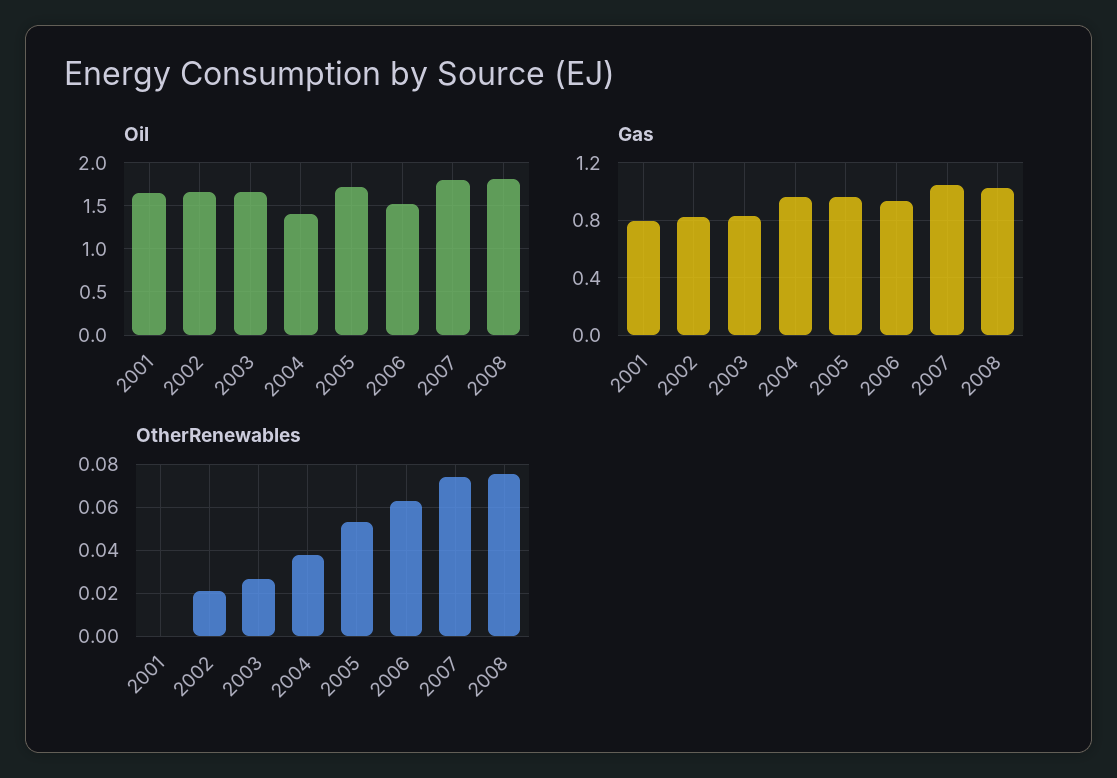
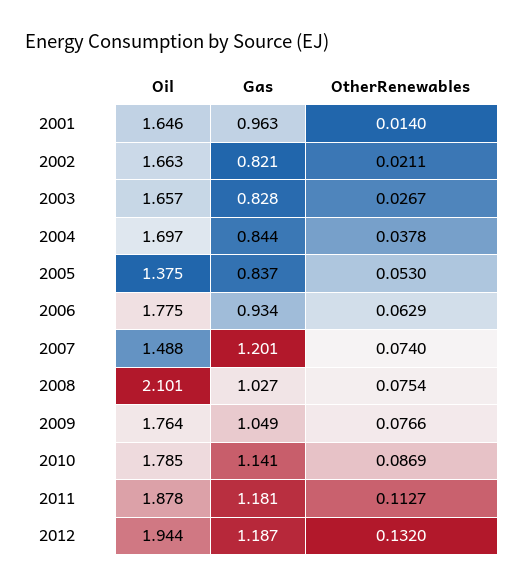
Oil, 2004: 1.4 -> 1.697
Oil, 2005: 1.7 -> 1.375
Oil, 2006: 1.5 -> 1.775
Oil, 2007: 1.8 -> 1.488
Oil, 2008: 1.8 -> 2.101
Gas, 2001: 0.8 -> 0.963
Gas, 2004: 0.95 -> 0.844
Gas, 2005: 0.95 -> 0.837
Gas, 2007: 1.05 -> 1.201
OtherRenewables, 2001: 0 -> 0.014
Oil, 2009: none -> 1.764
Gas, 2009: none -> 1.049
OtherRenewables, 2009: none -> 0.0766
Oil, 2010: none -> 1.785
Gas, 2010: none -> 1.141
OtherRenewables, 2010: none -> 0.0869
Oil, 2011: none -> 1.878
Gas, 2011: none -> 1.181
OtherRenewables, 2011: none -> 0.1127
Oil, 2012: none -> 1.944
Gas, 2012: none -> 1.187
OtherRenewables, 2012: none -> 0.132

